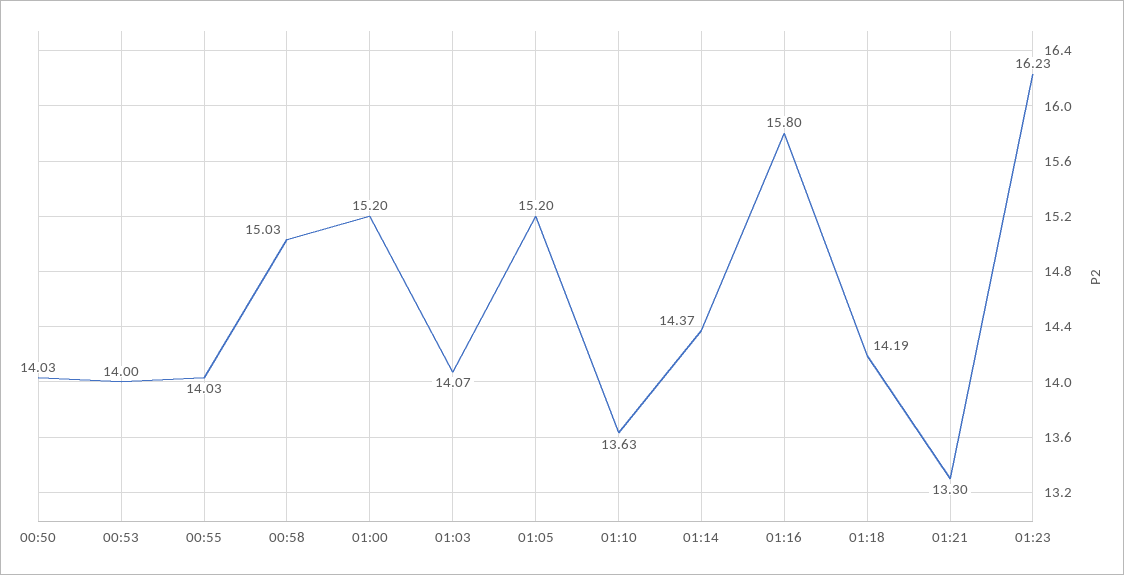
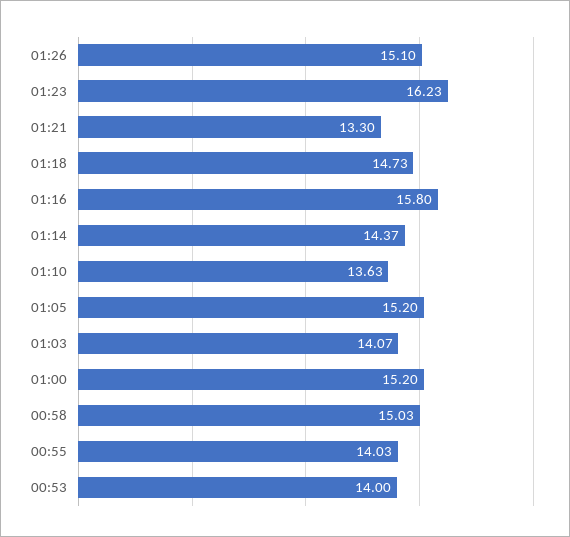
00:50: 14.03 -> none
01:18: 14.19 -> 14.73
01:26: none -> 15.1

